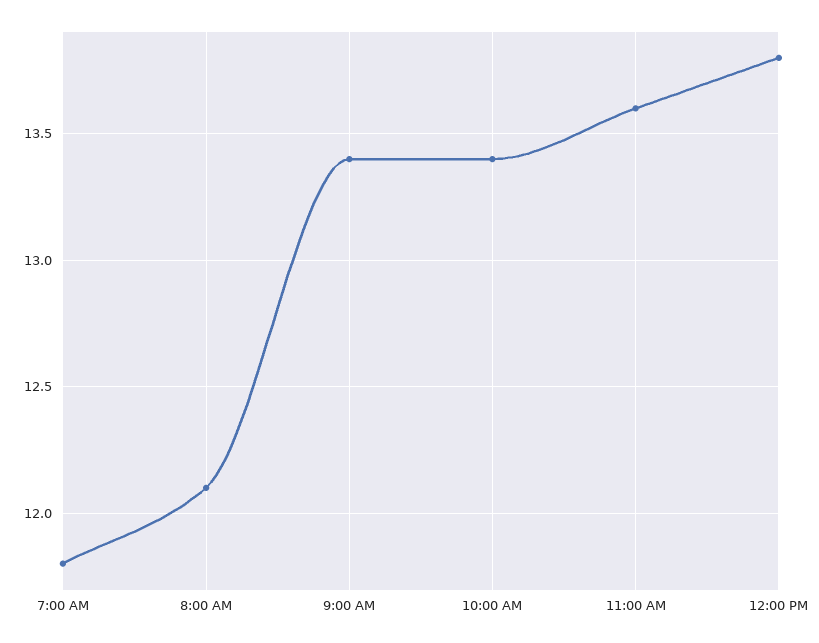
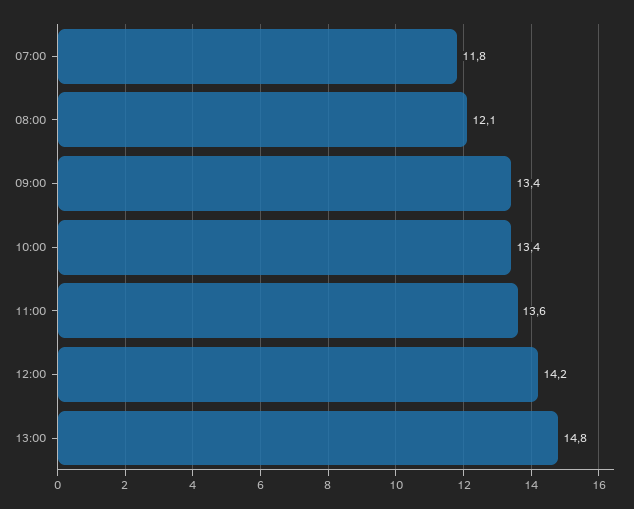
12:00 PM: 13.8 -> 14.2
13:00: none -> 14.8

